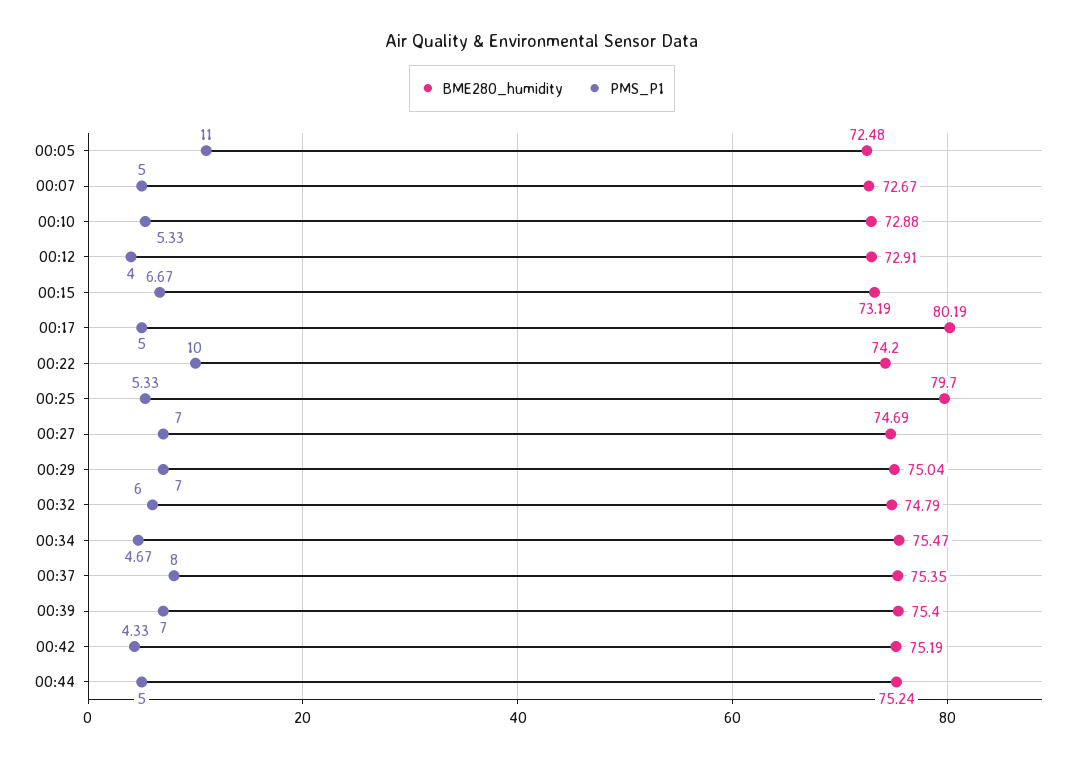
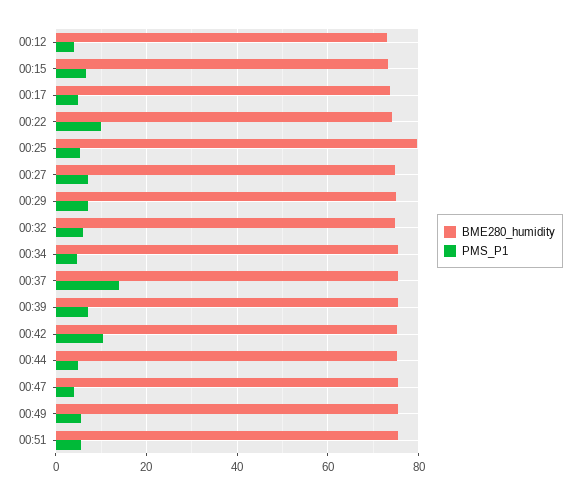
BME280_humidity, 00:05: 72.48 -> none
PMS_P1, 00:05: 11 -> none
BME280_humidity, 00:07: 72.67 -> none
PMS_P1, 00:07: 5 -> none
BME280_humidity, 00:10: 72.88 -> none
PMS_P1, 00:10: 5.33 -> none
BME280_humidity, 00:17: 80.19 -> 74
PMS_P1, 00:37: 8 -> 14
PMS_P1, 00:42: 4.33 -> 10
BME280_humidity, 00:47: none -> 76
PMS_P1, 00:47: none -> 4
BME280_humidity, 00:49: none -> 76
PMS_P1, 00:49: none -> 6
BME280_humidity, 00:51: none -> 76
PMS_P1, 00:51: none -> 6

